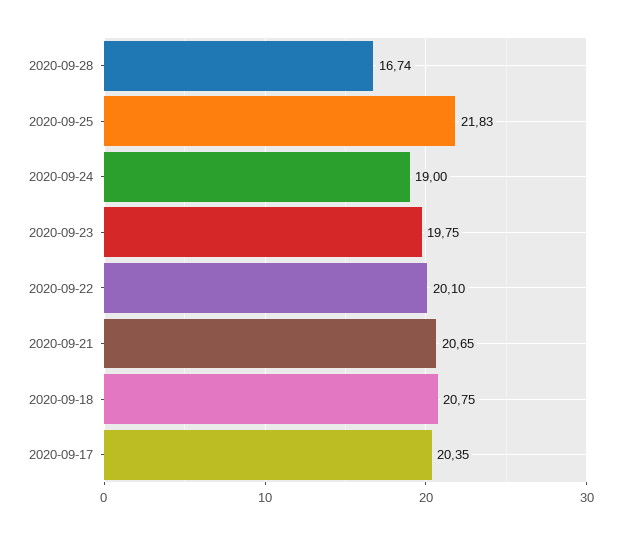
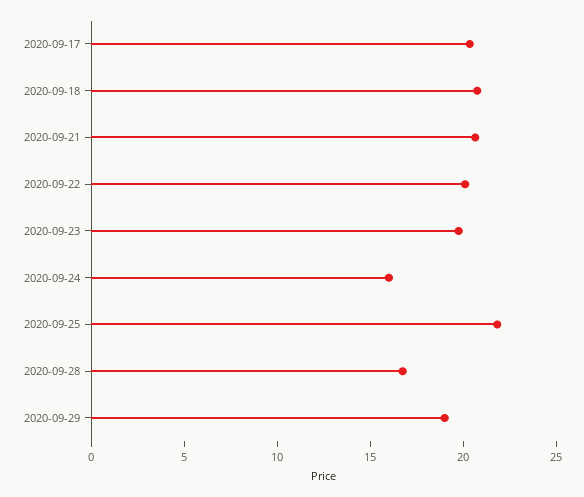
2020-09-24: 19 -> 16
2020-09-29: none -> 19

